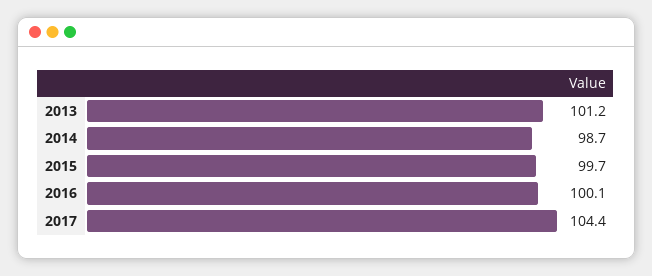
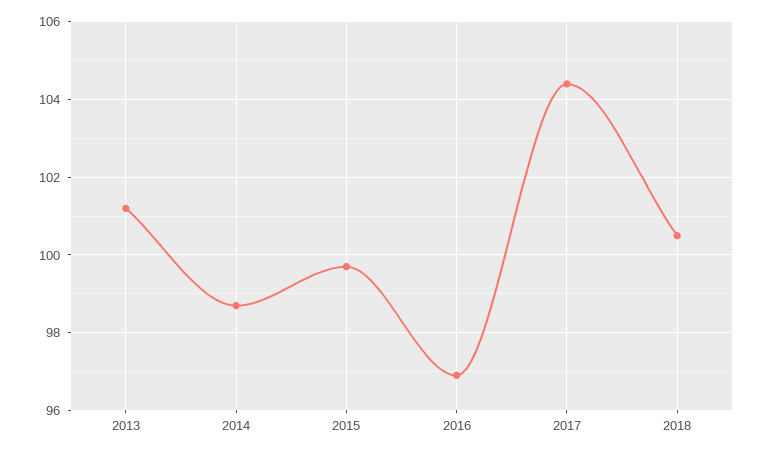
2016: 100.1 -> 97
2018: none -> 100.5

